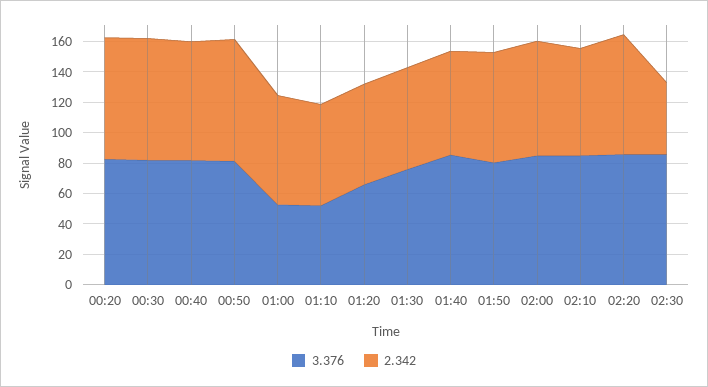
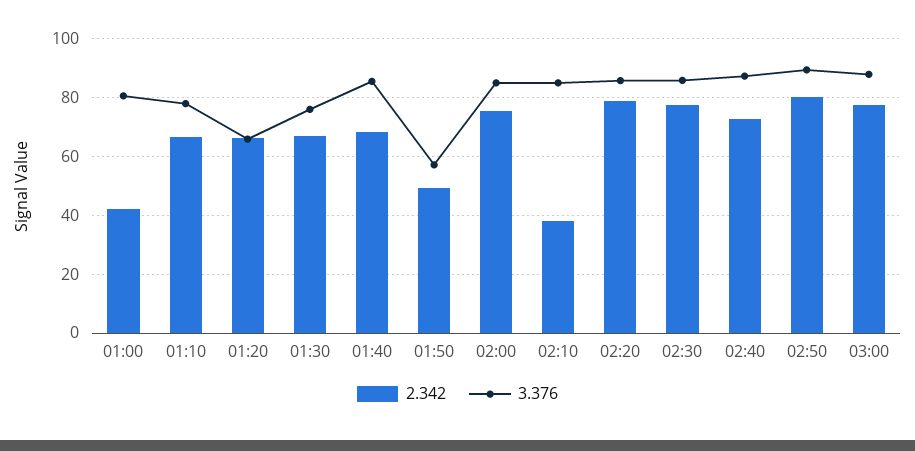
3.376, 00:20: 80 -> none
2.342, 00:20: 80 -> none
3.376, 00:30: 80 -> none
2.342, 00:30: 80 -> none
3.376, 00:40: 80 -> none
2.342, 00:40: 80 -> none
3.376, 00:50: 80 -> none
2.342, 00:50: 80 -> none
3.376, 01:00: 50 -> 80
2.342, 01:00: 70 -> 42.5
3.376, 01:10: 50 -> 77.5
3.376, 01:50: 80 -> 57.5
2.342, 01:50: 70 -> 50
2.342, 02:10: 70 -> 37.5
2.342, 02:30: 50 -> 77.5
2.342, 02:40: none -> 72.5
3.376, 02:40: none -> 87.5
2.342, 02:50: none -> 80
3.376, 02:50: none -> 90
2.342, 03:00: none -> 77.5
3.376, 03:00: none -> 87.5

